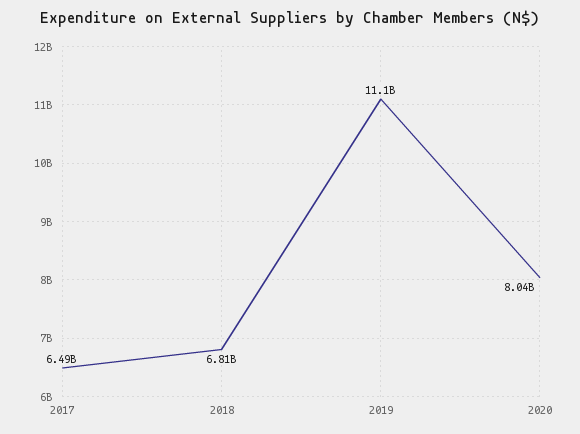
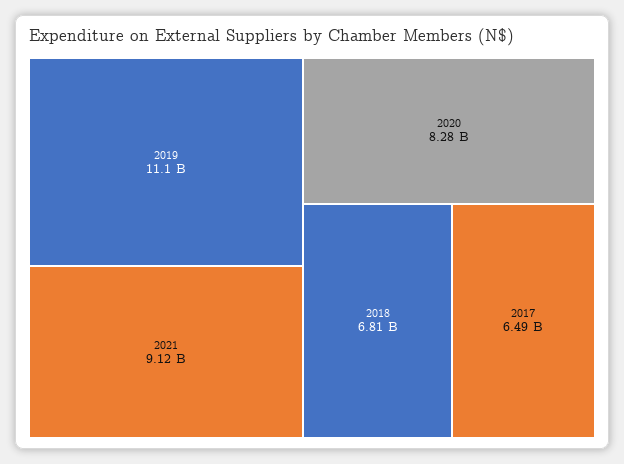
2020: 8040000000 -> 8280000000
2021: none -> 9120000000

